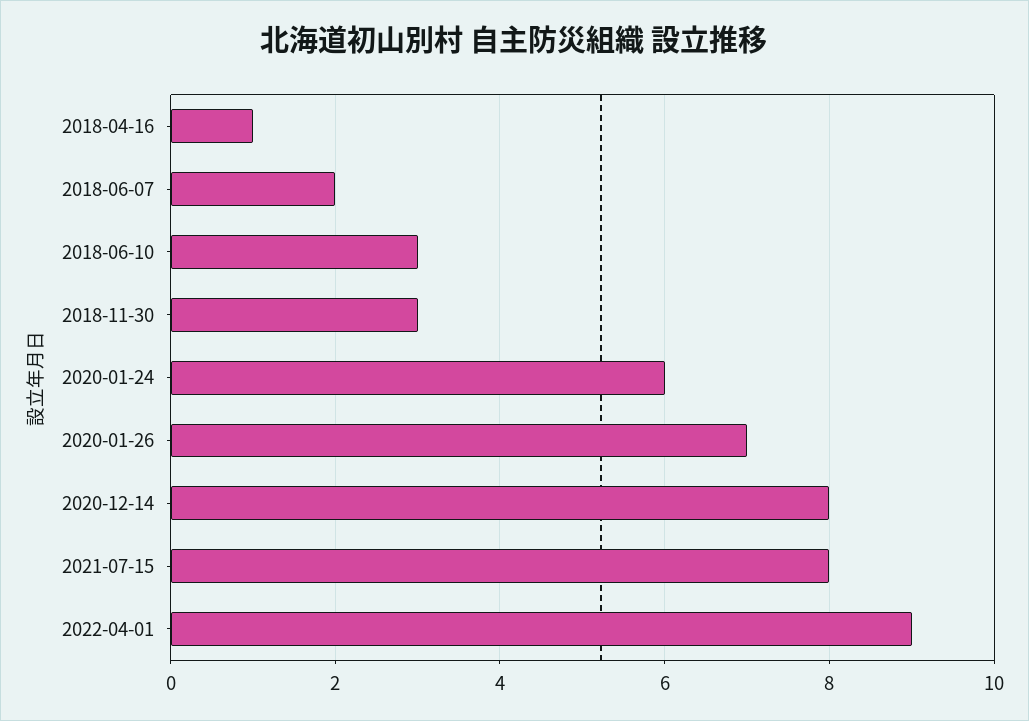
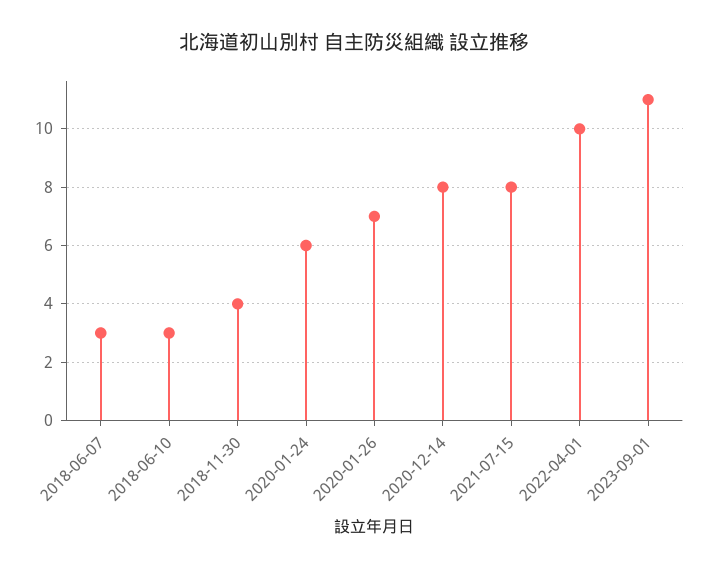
2018-04-16: 1 -> none
2018-06-07: 2 -> 3
2018-11-30: 3 -> 4
2022-04-01: 9 -> 10
2023-09-01: none -> 11

